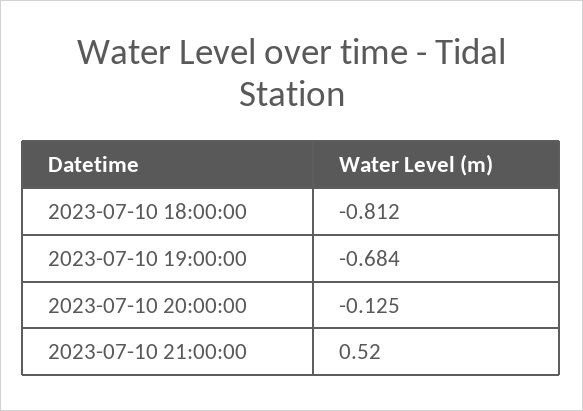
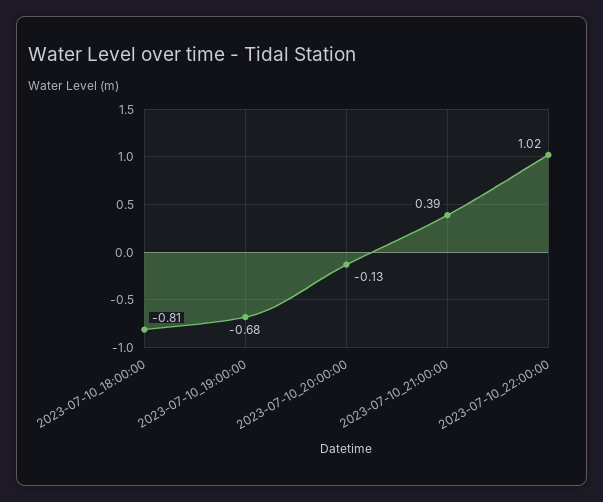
2023-07-10 21:00:00: 0.52 -> 0.39
2023-07-10_22:00:00: none -> 1.02

